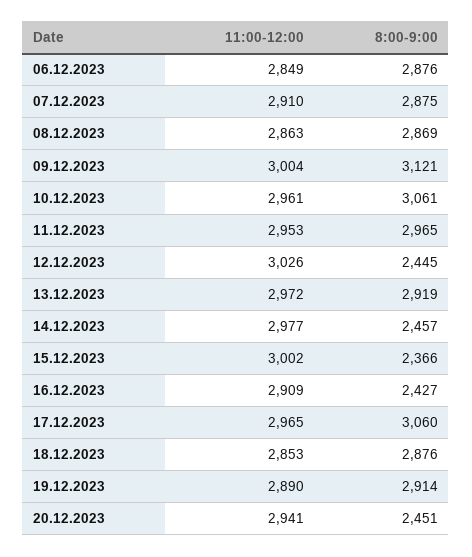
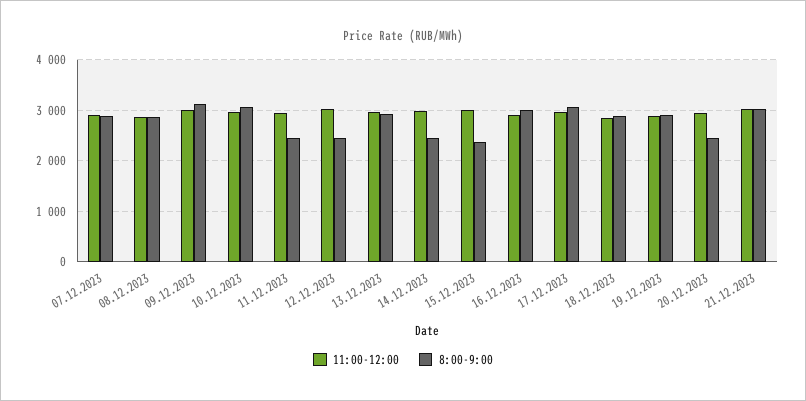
11:00-12:00, 06.12.2023: 2849 -> none
8:00-9:00, 06.12.2023: 2876 -> none
8:00-9:00, 11.12.2023: 2965 -> 2400
8:00-9:00, 16.12.2023: 2427 -> 3000
11:00-12:00, 21.12.2023: none -> 3000
8:00-9:00, 21.12.2023: none -> 3000

